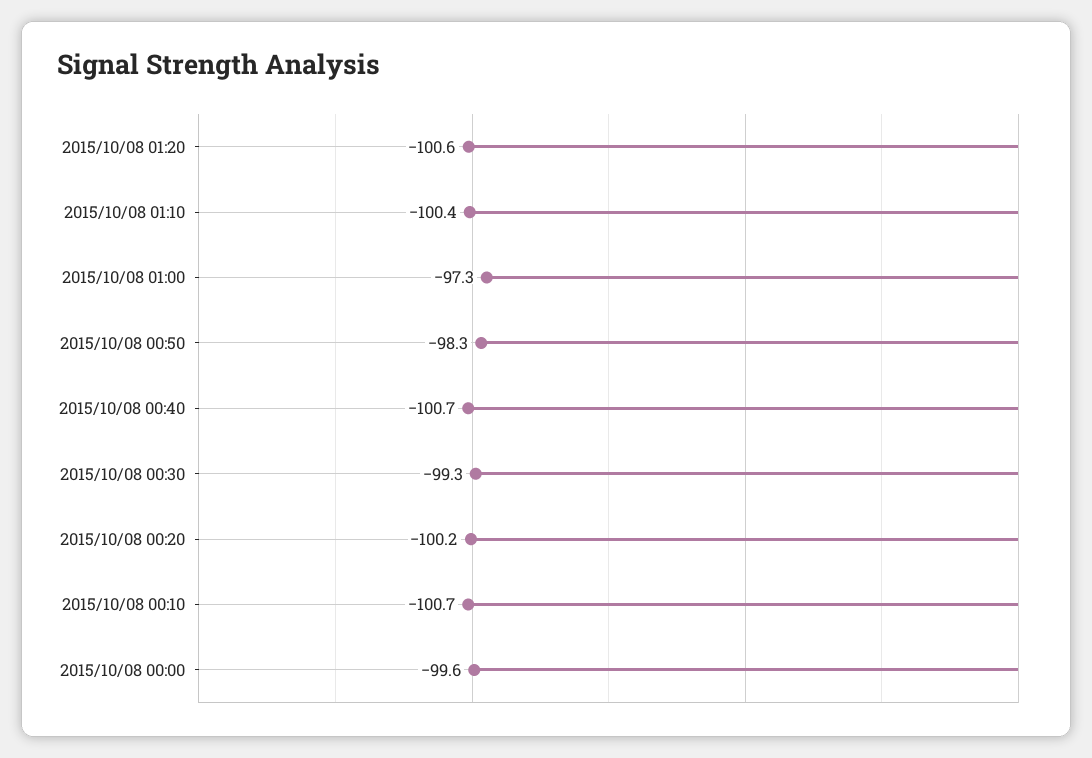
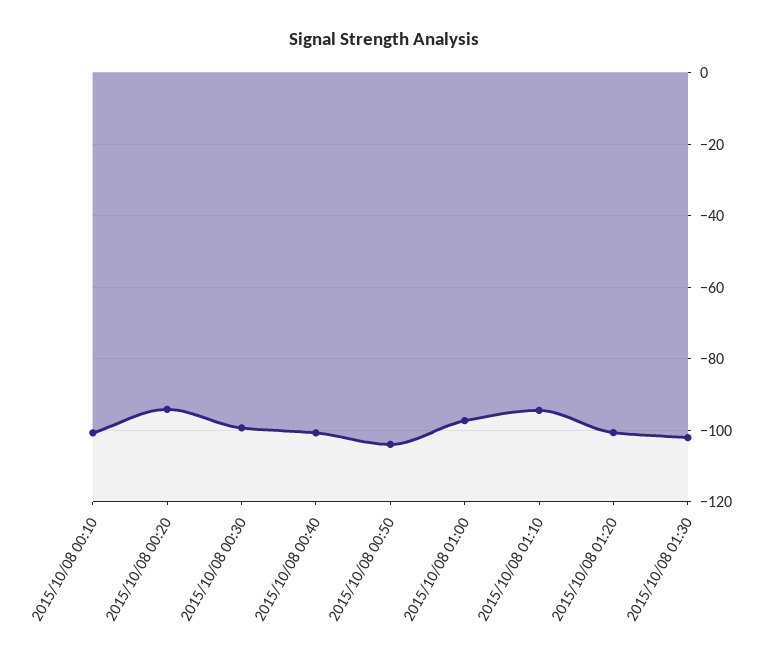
2015/10/08 01:10: -100.4 -> -94
2015/10/08 00:50: -98.3 -> -104
2015/10/08 00:20: -100.2 -> -94
2015/10/08 00:00: -99.6 -> none
2015/10/08 01:30: none -> -102

